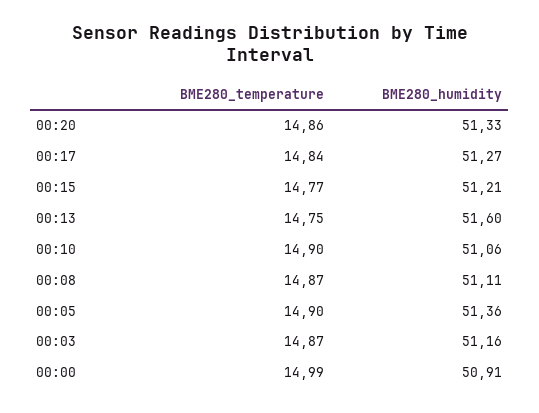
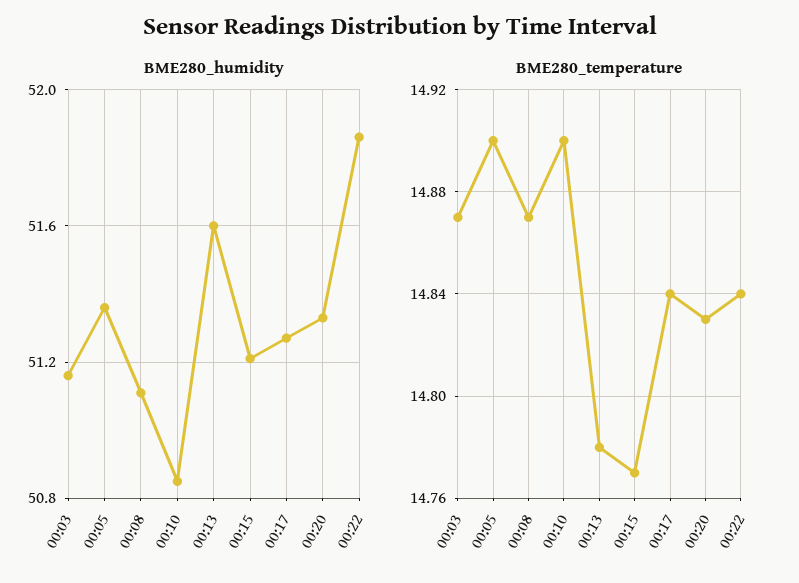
BME280_temperature, 00:20: 14.86 -> 14.83
BME280_temperature, 00:13: 14.75 -> 14.78
BME280_humidity, 00:10: 51.06 -> 50.85
BME280_temperature, 00:00: 14.99 -> none
BME280_humidity, 00:00: 50.91 -> none
BME280_humidity, 00:22: none -> 51.85
BME280_temperature, 00:22: none -> 14.84

